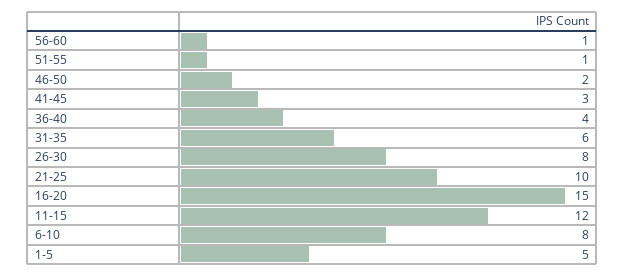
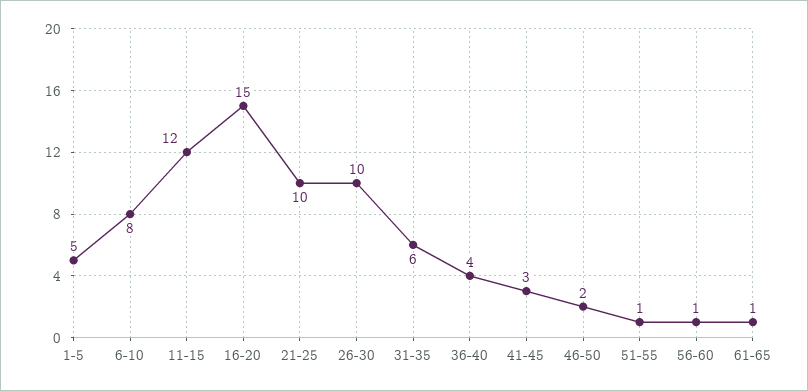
26-30: 8 -> 10
61-65: none -> 1

